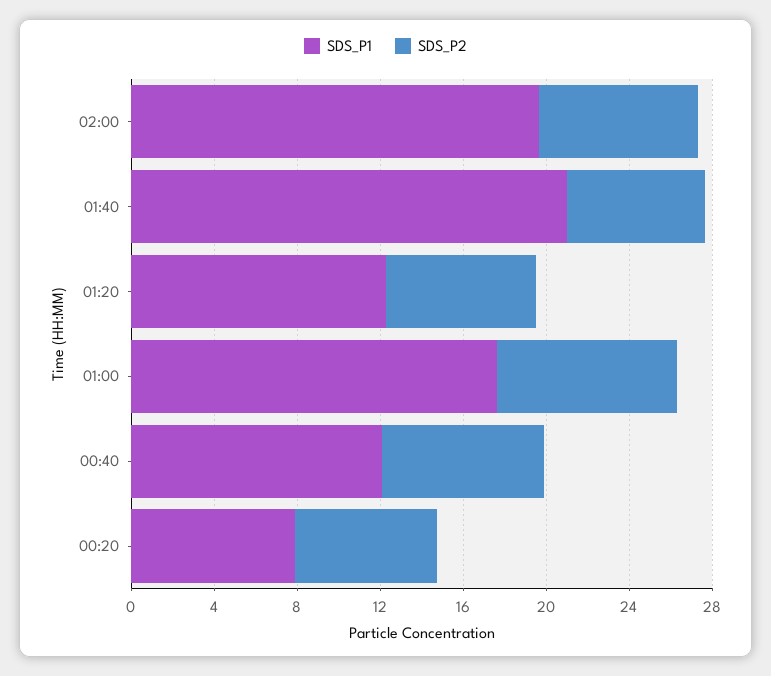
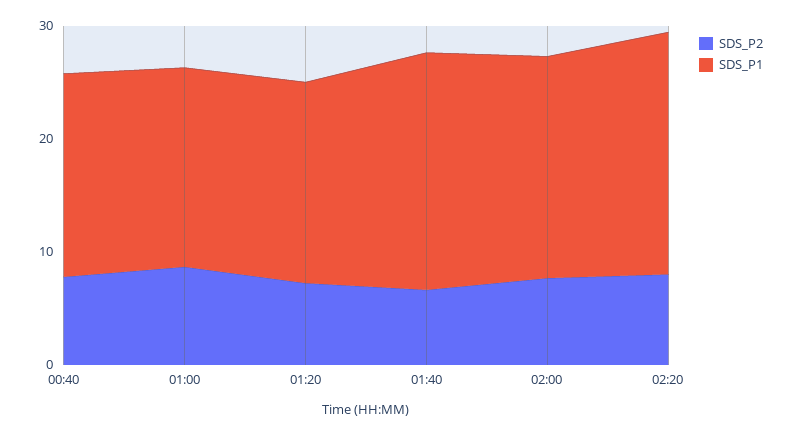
SDS_P1, 01:20: 12 -> 18
SDS_P1, 00:40: 12 -> 18
SDS_P1, 00:20: 8 -> none
SDS_P2, 00:20: 7 -> none
SDS_P2, 02:20: none -> 8
SDS_P1, 02:20: none -> 22

